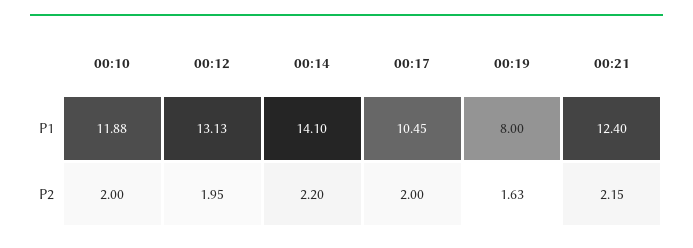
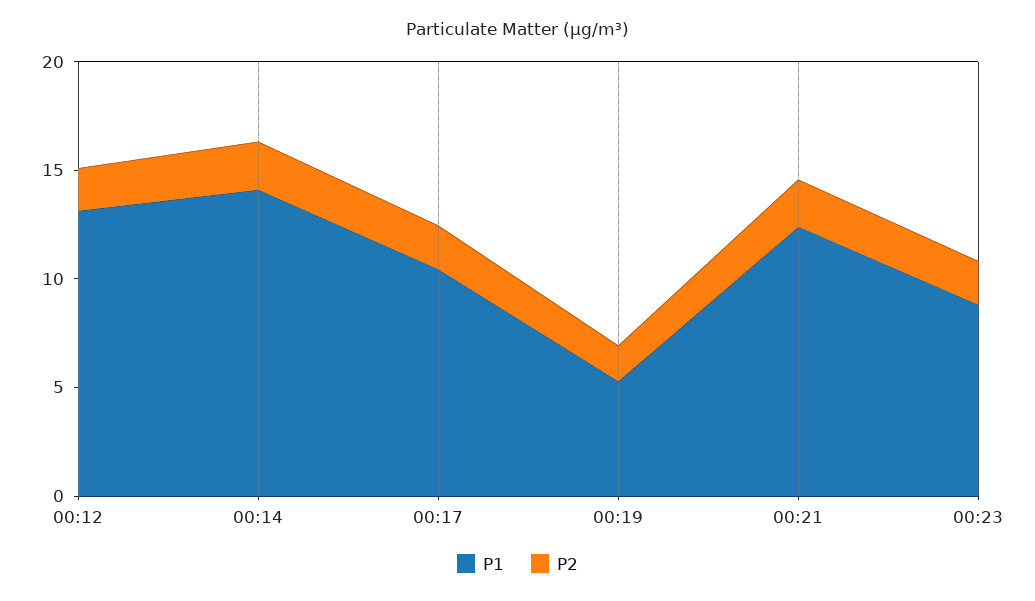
P1, 00:10: 11.88 -> none
P1, 00:19: 8 -> 5
P2, 00:10: 2 -> none
P1, 00:23: none -> 9
P2, 00:23: none -> 2

